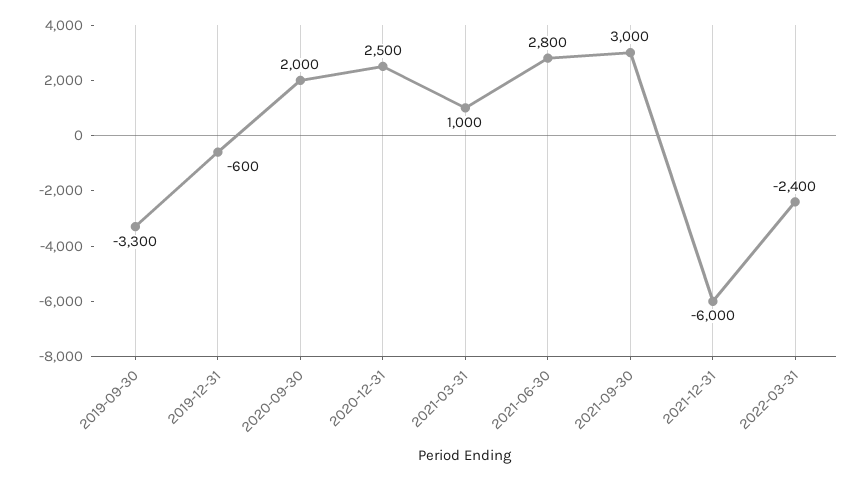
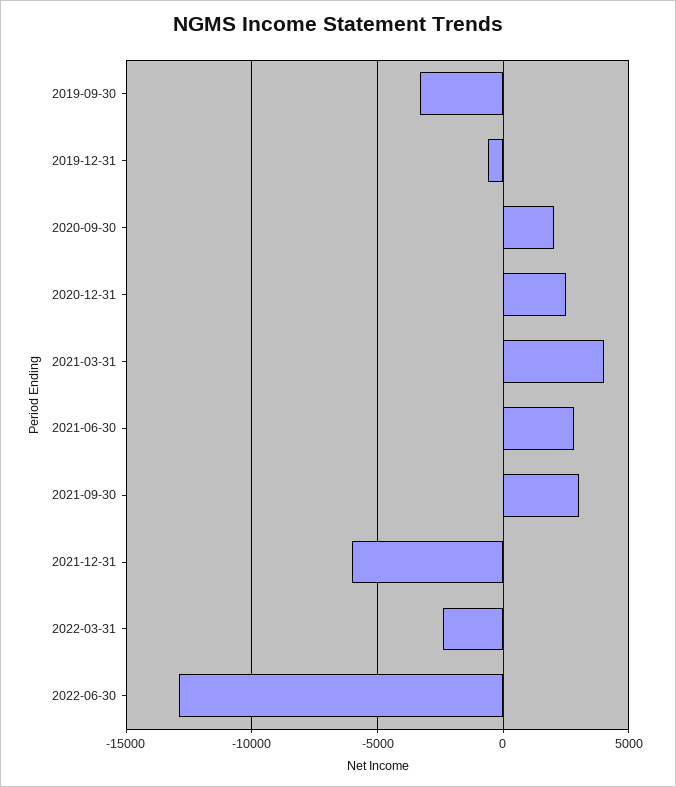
2021-03-31: 1000 -> 4000
2022-06-30: none -> -13000

